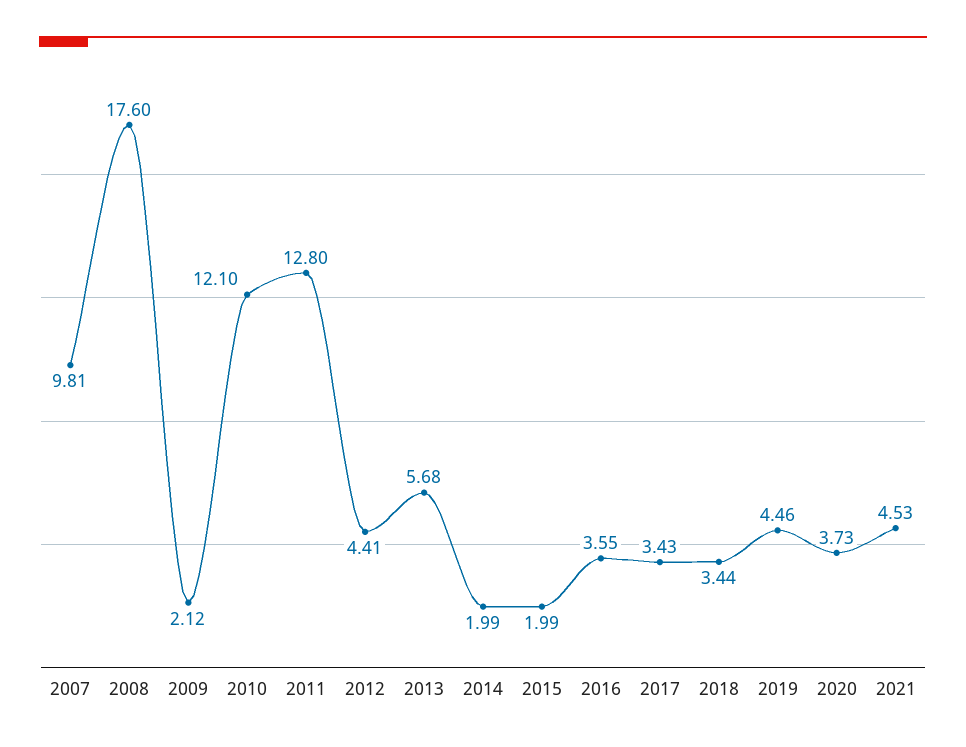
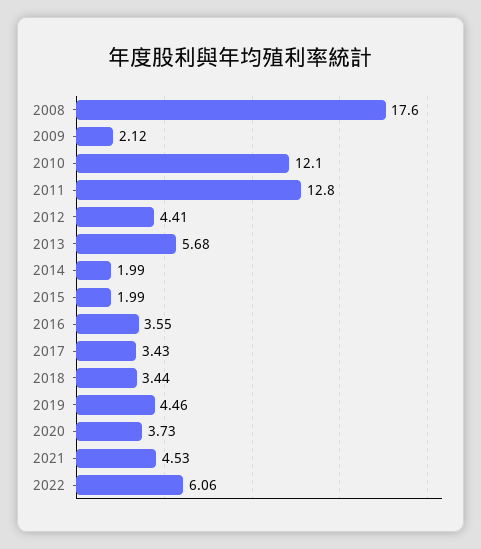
2007: 9.81 -> none
2022: none -> 6.06

